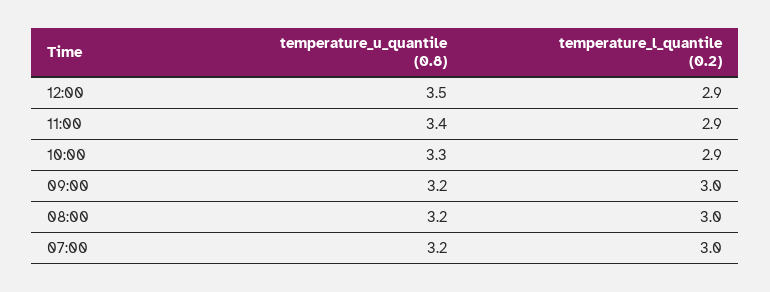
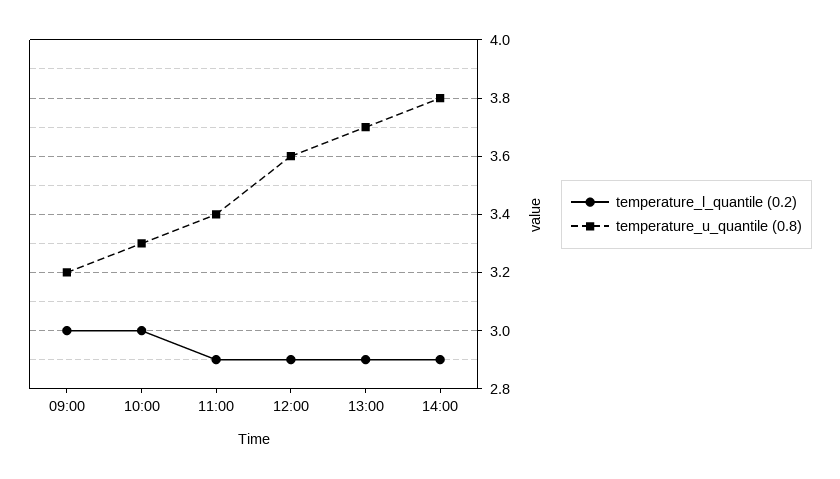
temperature_u_quantile (0.8), 12:00: 3.5 -> 3.6
temperature_l_quantile (0.2), 10:00: 2.9 -> 3
temperature_u_quantile (0.8), 08:00: 3.2 -> none
temperature_l_quantile (0.2), 08:00: 3 -> none
temperature_u_quantile (0.8), 07:00: 3.2 -> none
temperature_l_quantile (0.2), 07:00: 3 -> none
temperature_l_quantile (0.2), 13:00: none -> 2.9
temperature_u_quantile (0.8), 13:00: none -> 3.7
temperature_l_quantile (0.2), 14:00: none -> 2.9
temperature_u_quantile (0.8), 14:00: none -> 3.8

